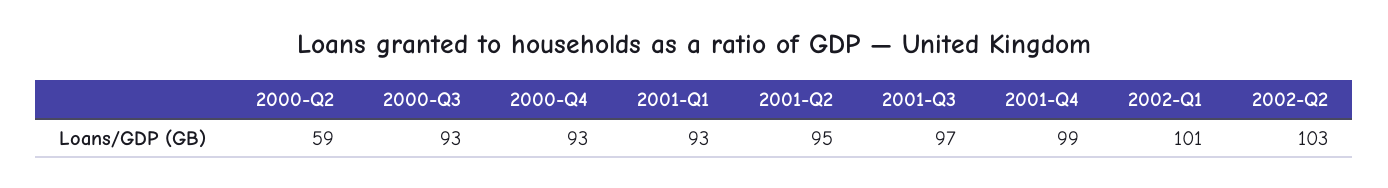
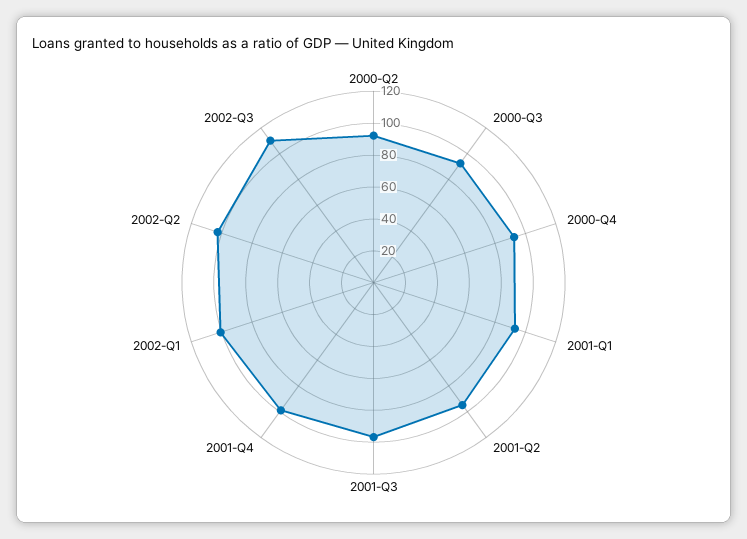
2000-Q2: 59 -> 90
2002-Q3: none -> 110

